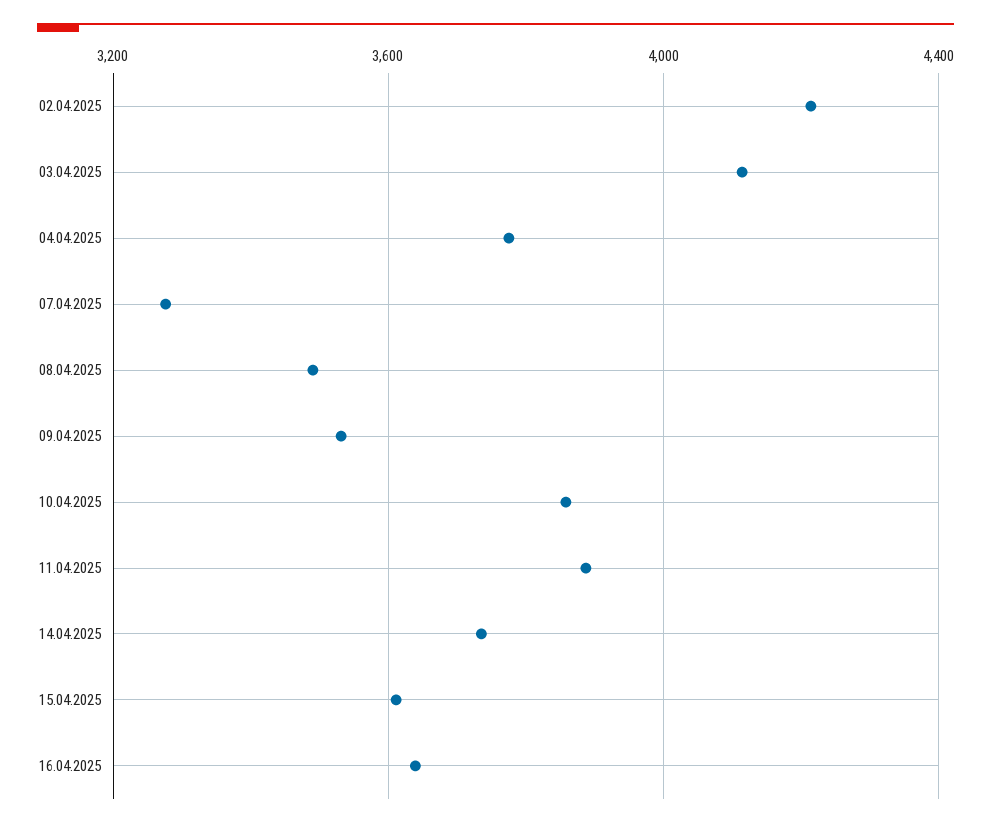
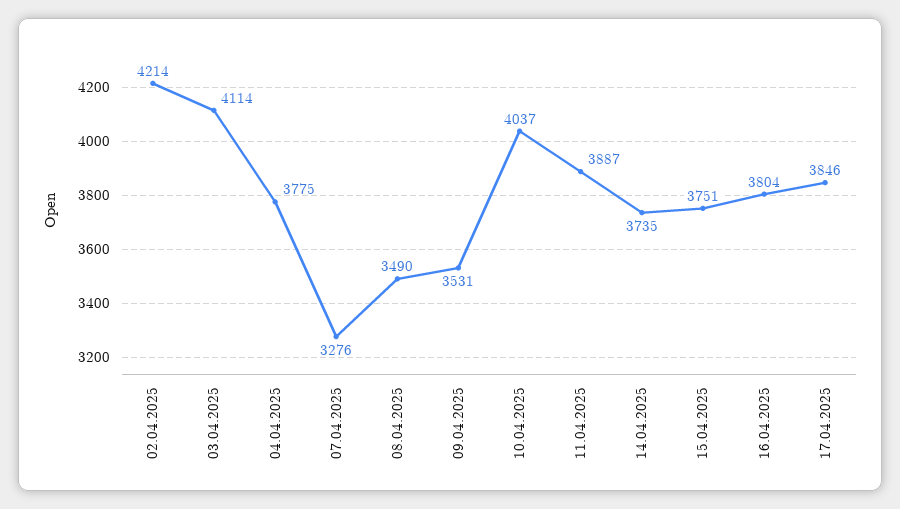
10.04.2025: 3850 -> 4037
15.04.2025: 3600 -> 3751
16.04.2025: 3650 -> 3804
17.04.2025: none -> 3846

